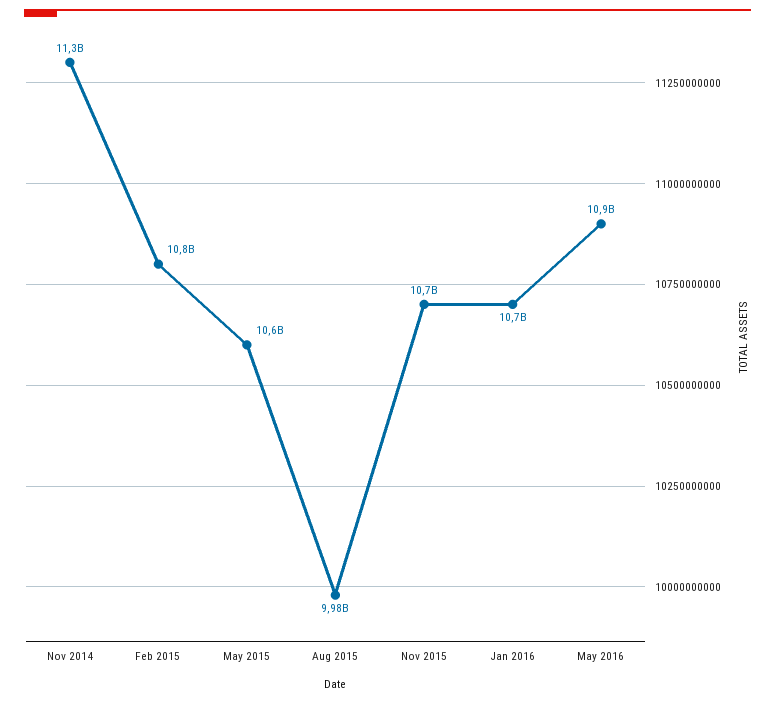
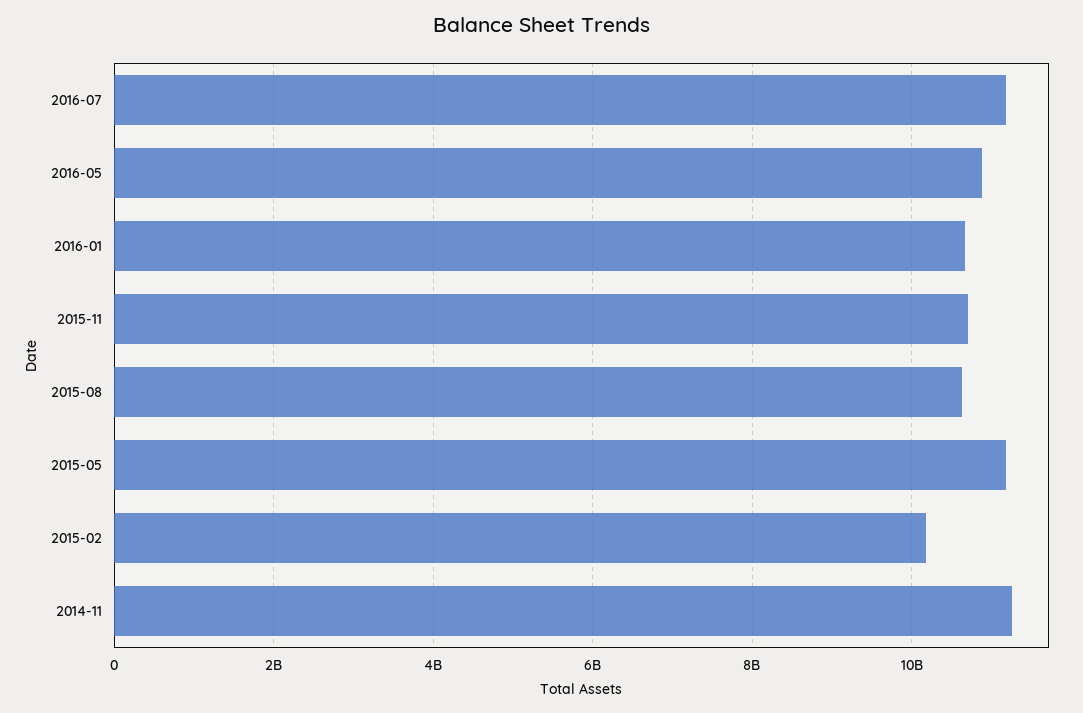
Feb 2015: 10800000000 -> 10200000000
May 2015: 10600000000 -> 11200000000
Aug 2015: 9980000000 -> 10600000000
2016-07: none -> 11200000000

